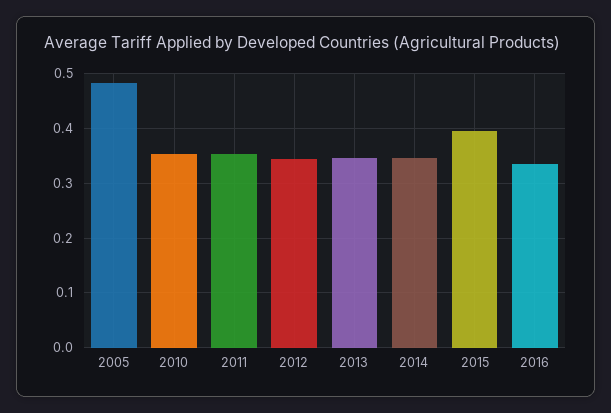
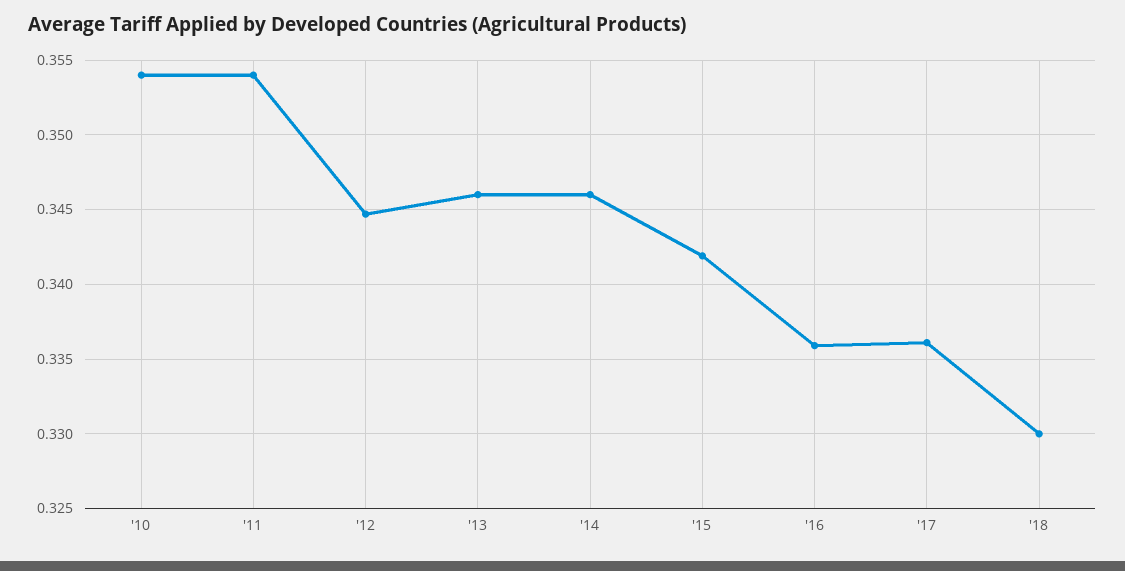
2005: 0.48 -> none
2015: 0.4 -> 0.342
'17: none -> 0.336
'18: none -> 0.33

